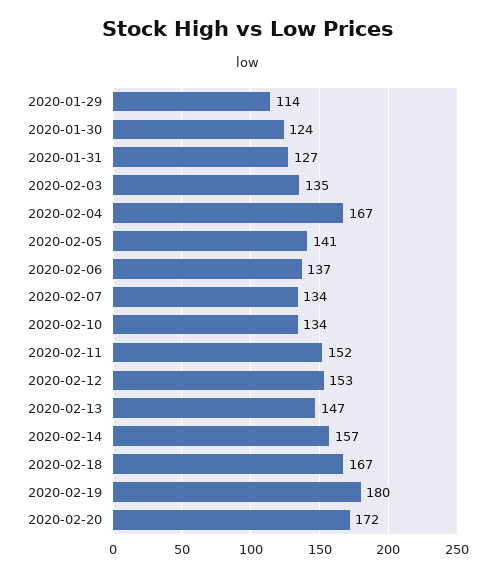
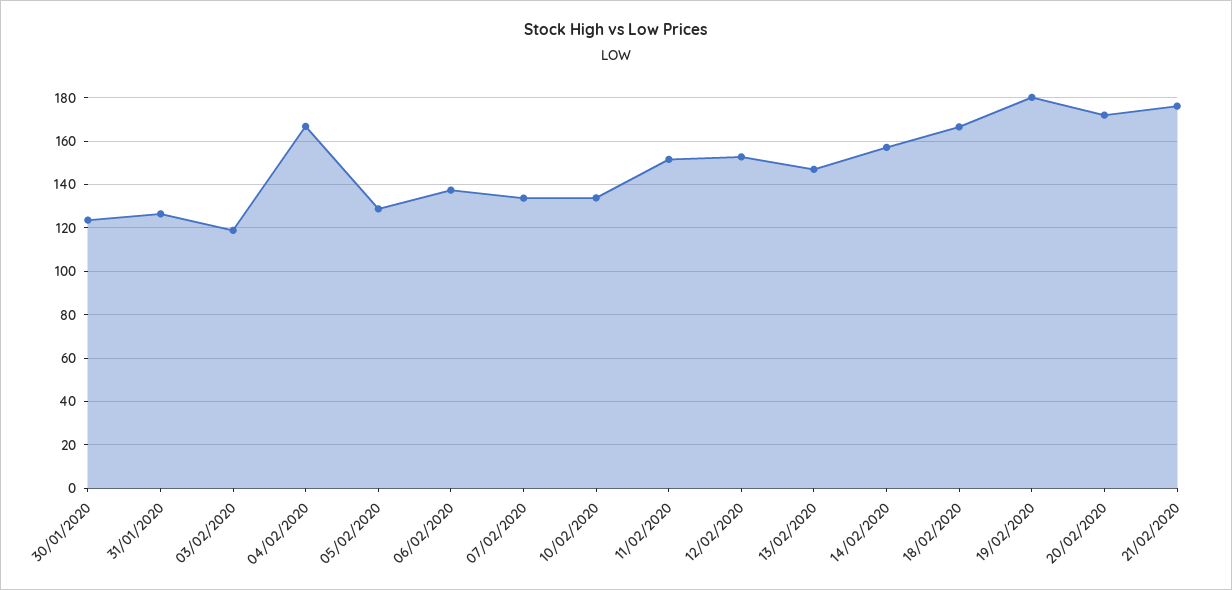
2020-01-29: 114 -> none
2020-02-03: 135 -> 120
2020-02-05: 141 -> 130
21/02/2020: none -> 175

